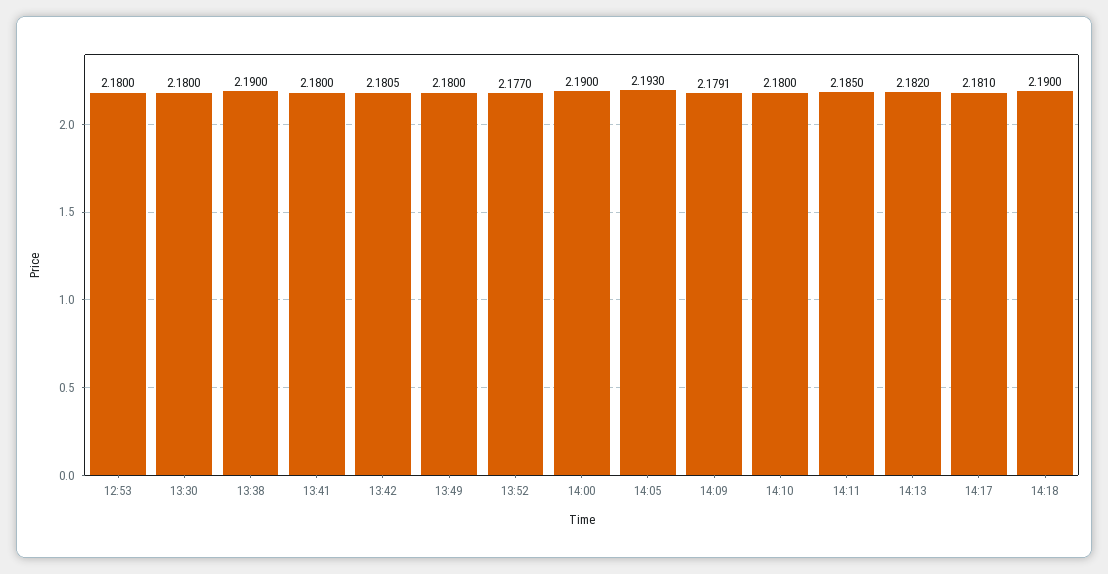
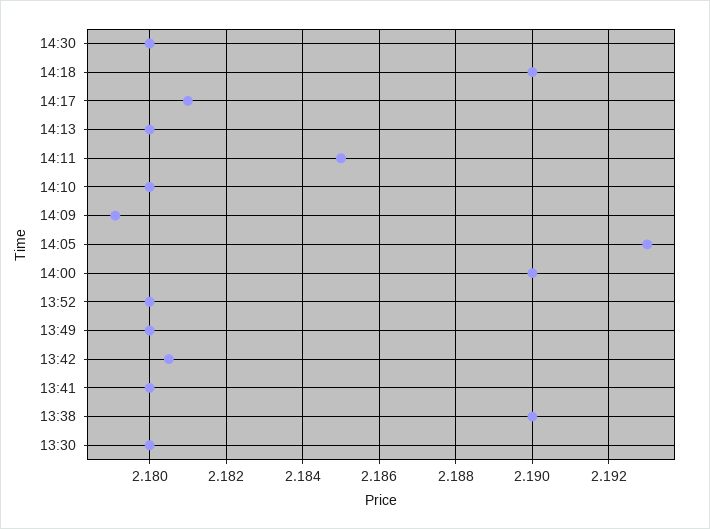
12:53: 2.18 -> none
13:52: 2.177 -> 2.18
14:13: 2.182 -> 2.18
14:30: none -> 2.18

